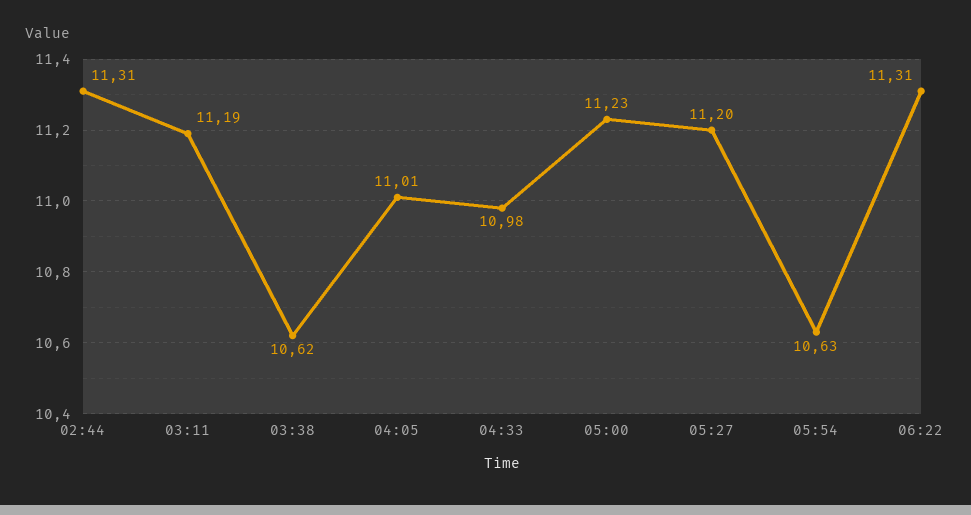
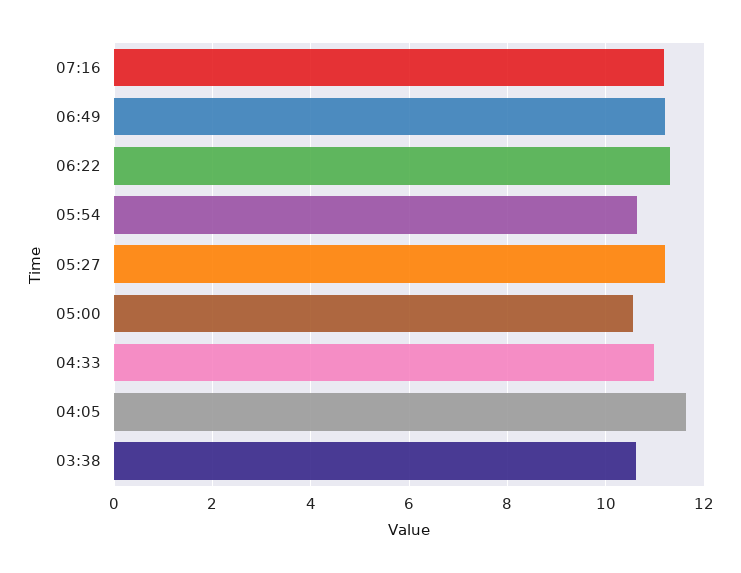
02:44: 11.31 -> none
03:11: 11.19 -> none
04:05: 11.01 -> 11.6
05:00: 11.23 -> 10.6
07:16: none -> 11.2
06:49: none -> 11.2

